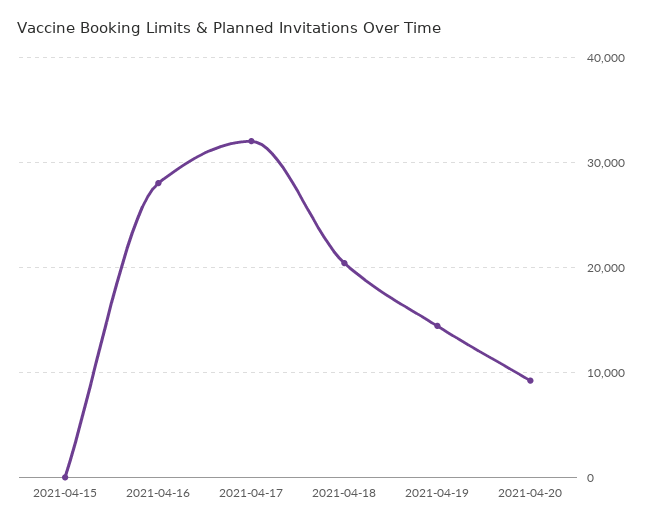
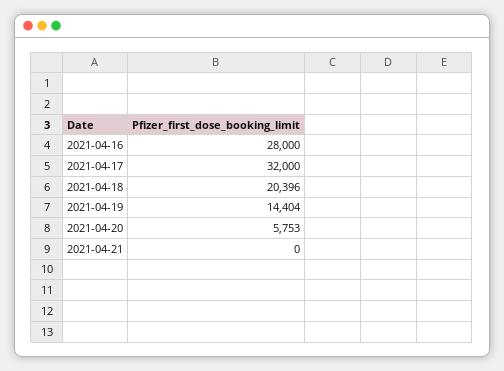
2021-04-15: 0 -> none
2021-04-20: 9000 -> 5753
2021-04-21: none -> 0

